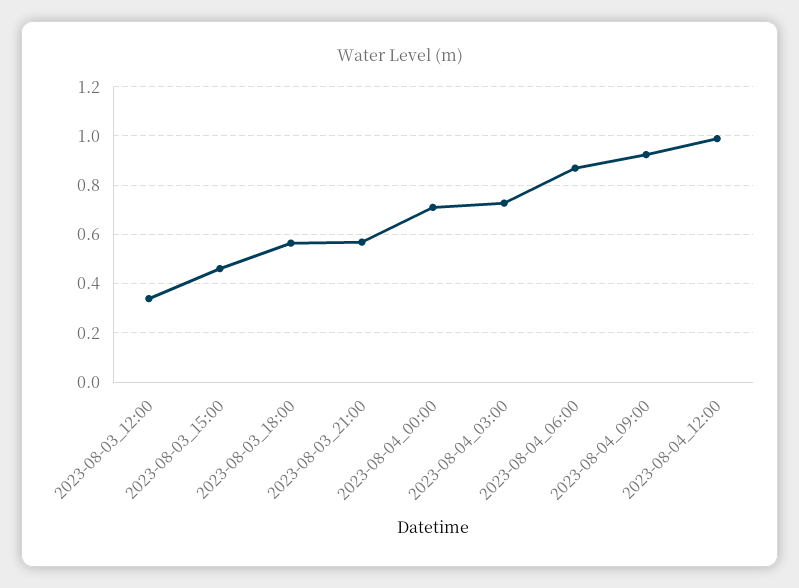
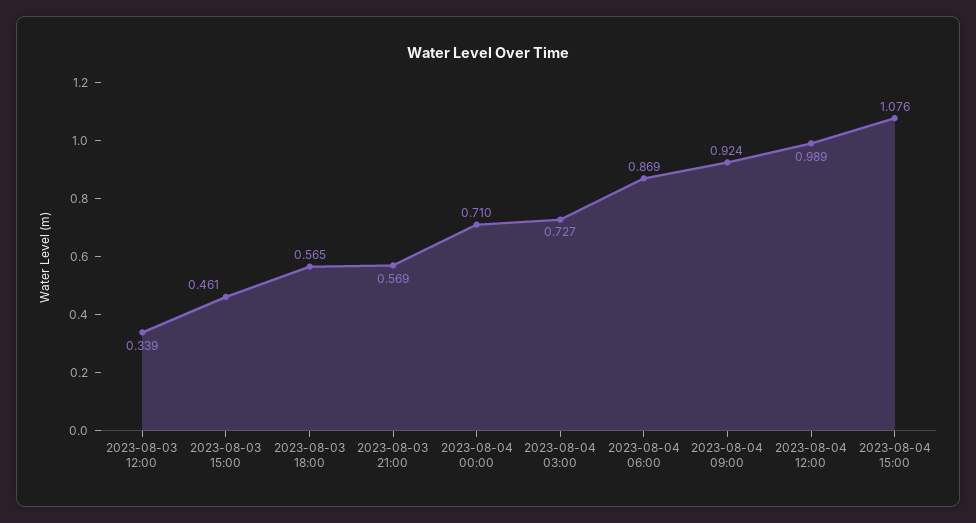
2023-08-04 15:00: none -> 1.076

